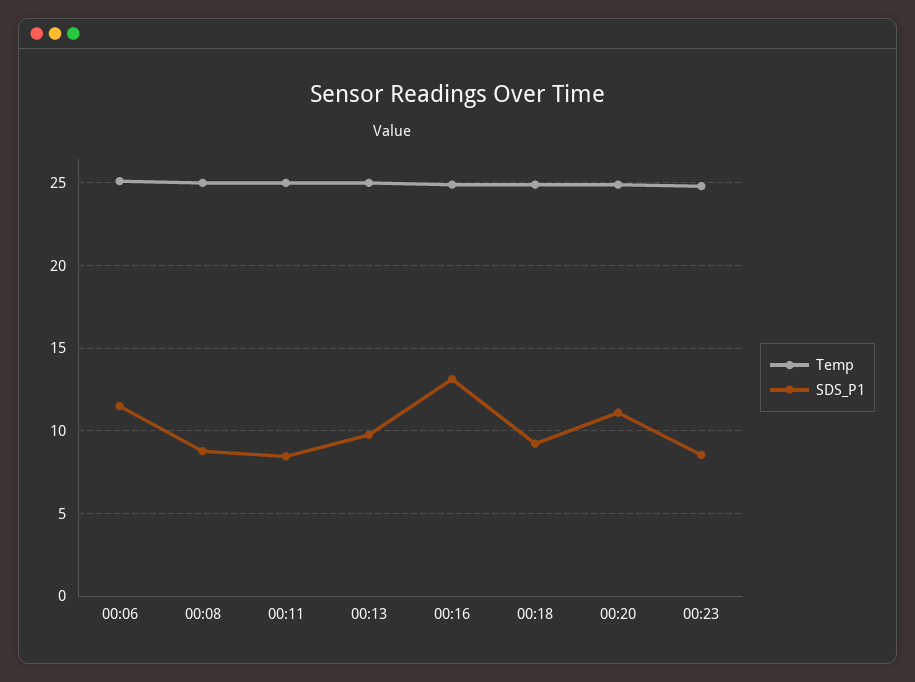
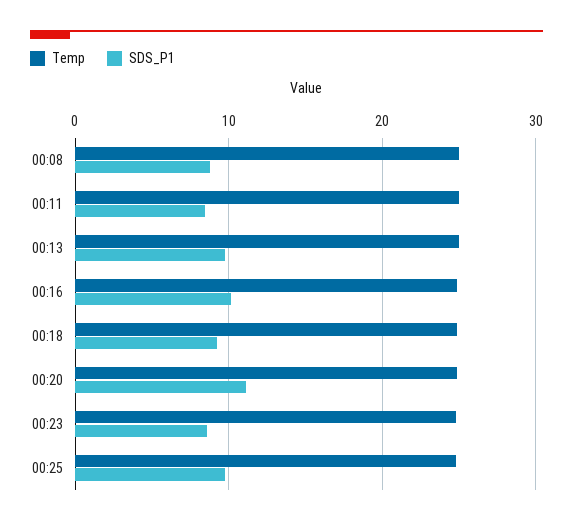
Temp, 00:06: 25 -> none
SDS_P1, 00:06: 11.5 -> none
SDS_P1, 00:16: 13 -> 10
Temp, 00:25: none -> 25
SDS_P1, 00:25: none -> 10

